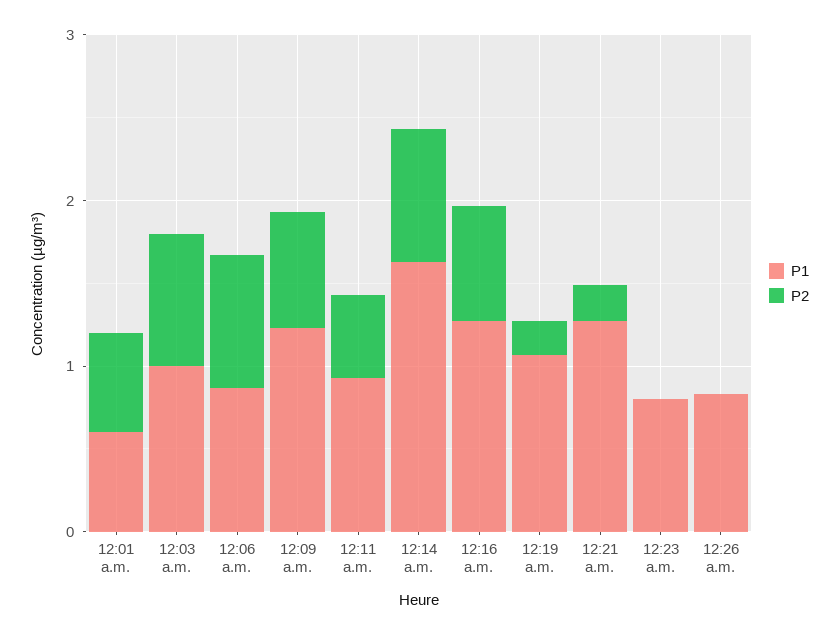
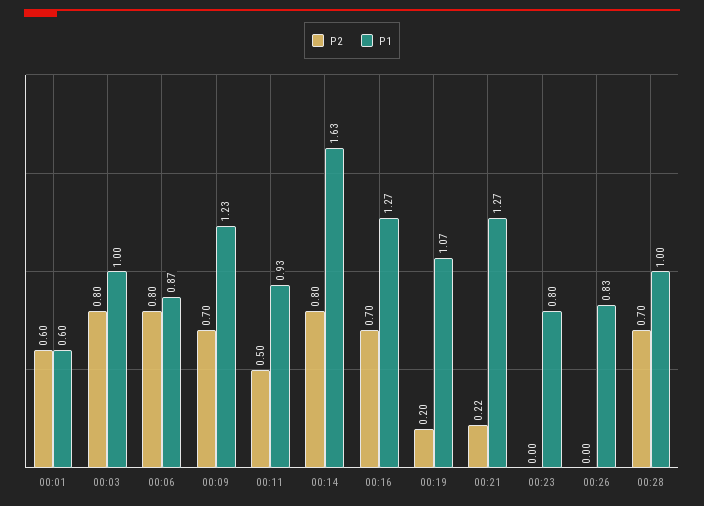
P2, 00:28: none -> 0.7
P1, 00:28: none -> 1

